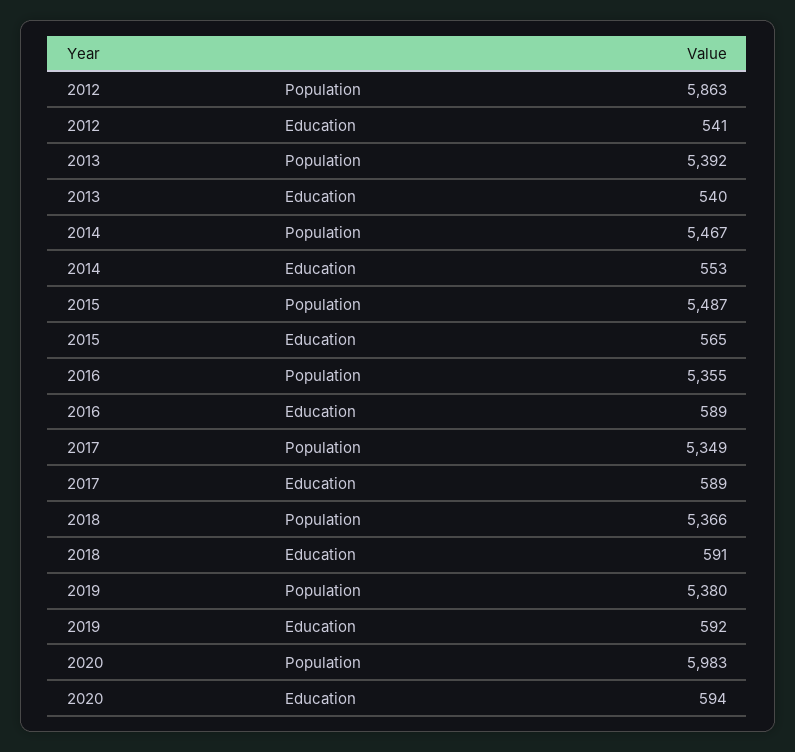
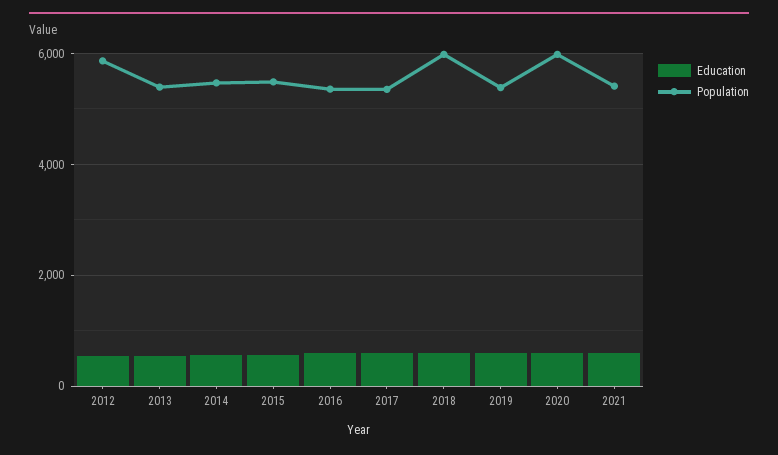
Population, 2018: 5366 -> 6000
Education, 2021: none -> 600
Population, 2021: none -> 5400

